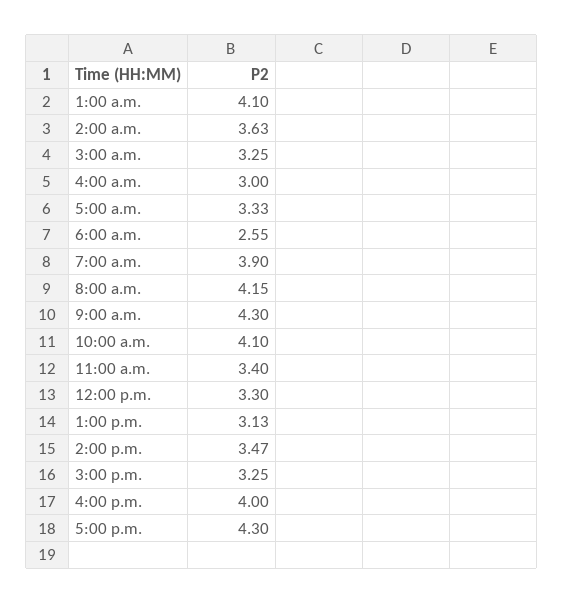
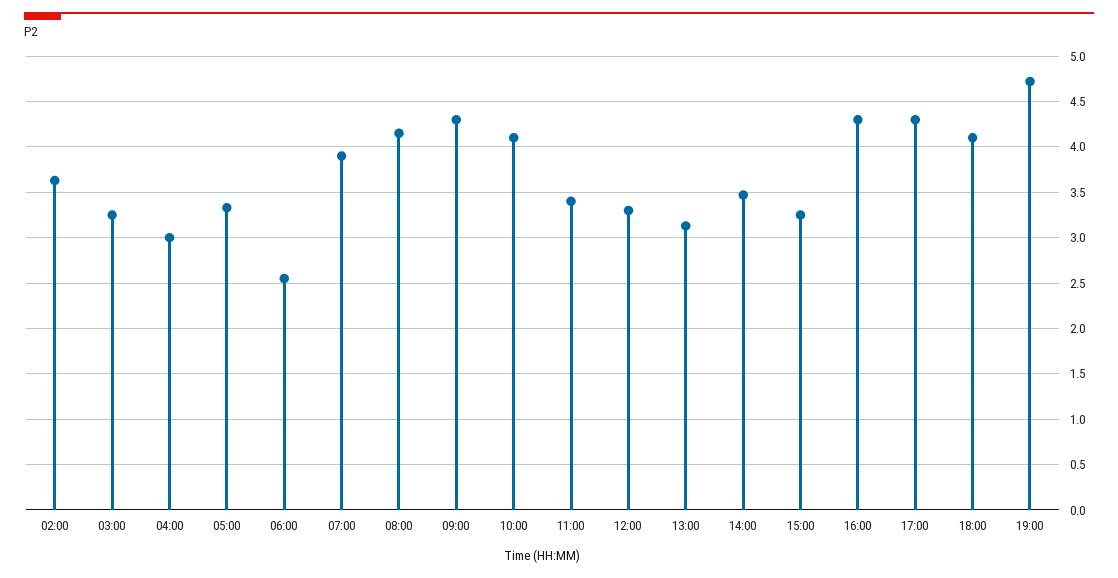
1:00 a.m.: 4.1 -> none
4:00 p.m.: 4 -> 4.3
18:00: none -> 4.1
19:00: none -> 4.7

